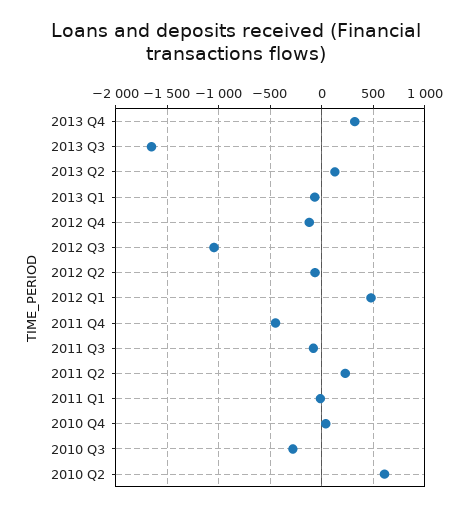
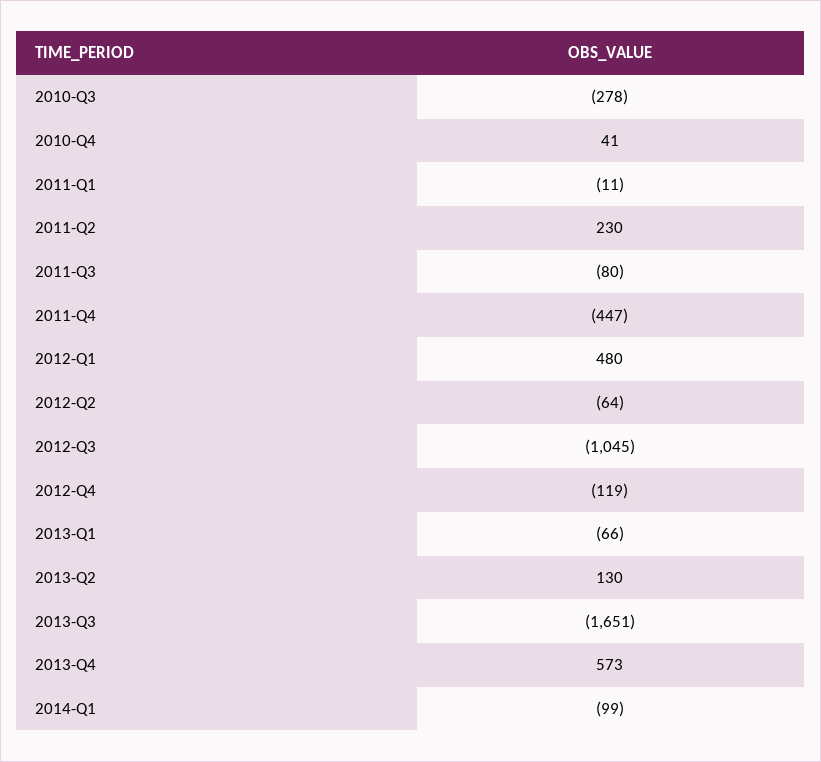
2013 Q4: 300 -> 573
2010 Q2: 600 -> none
2014-Q1: none -> -99

